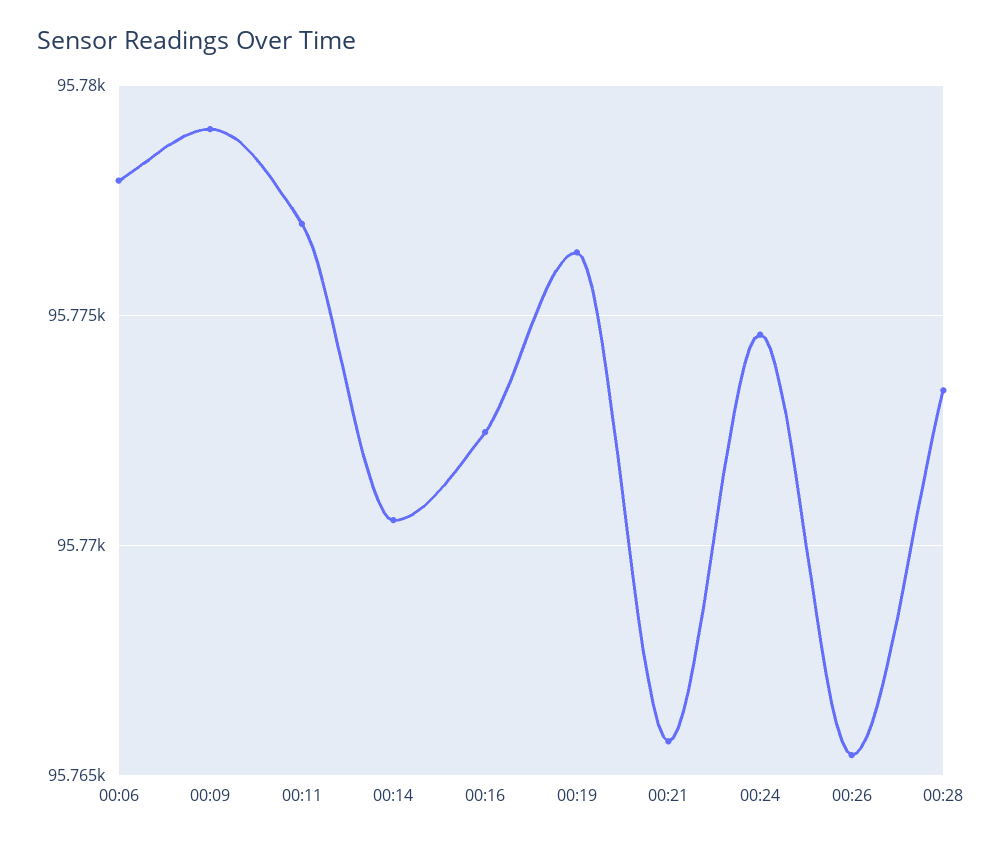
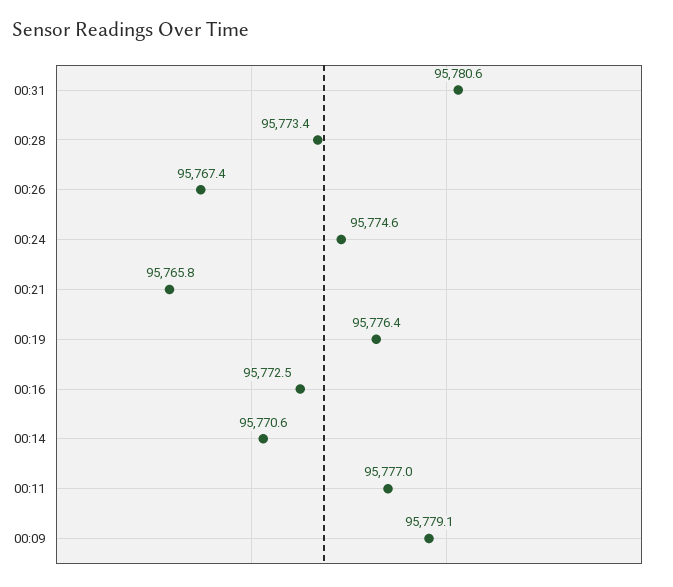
00:06: 95778 -> none
00:26: 95765.5 -> 95767.4
00:31: none -> 95780.6

